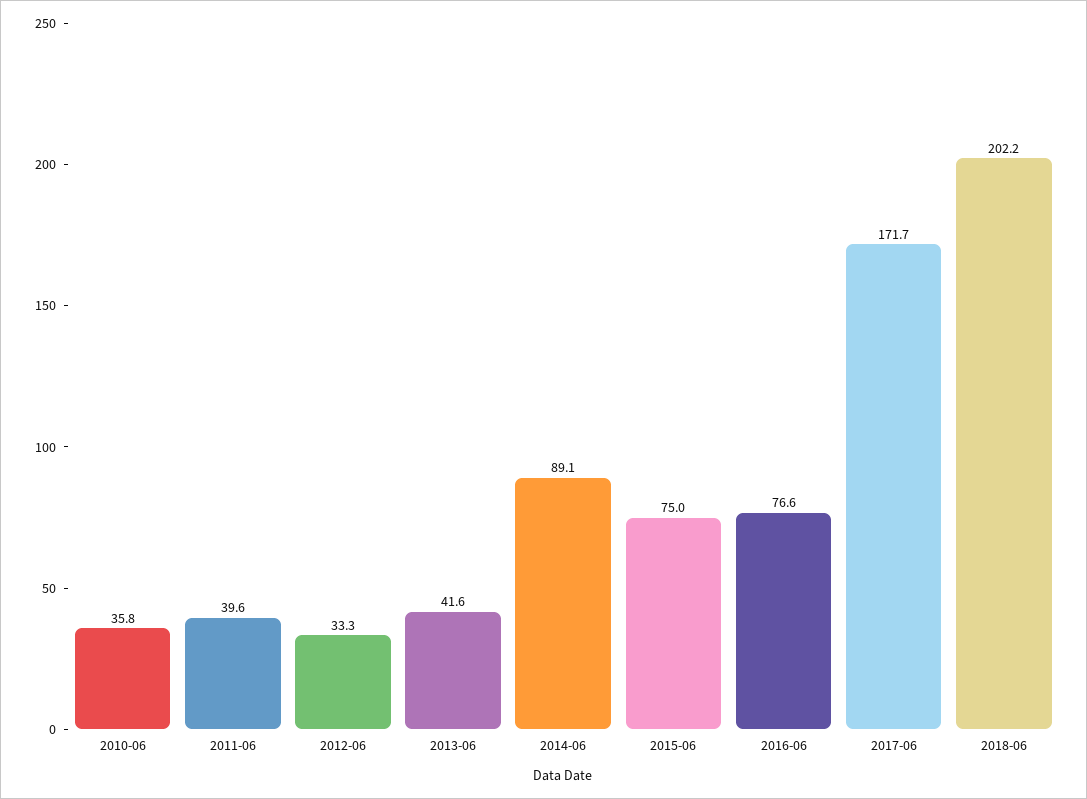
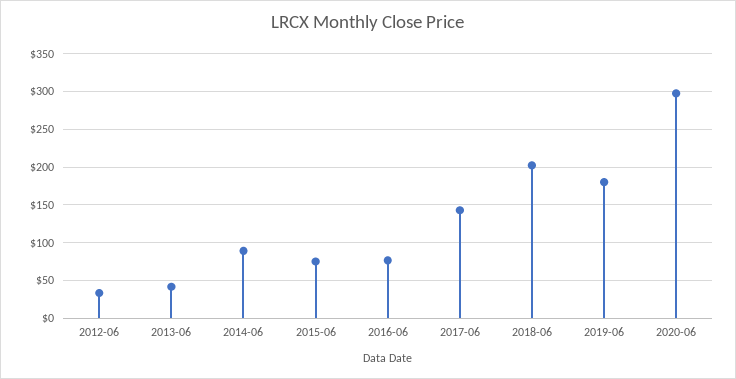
2010-06: 35.8 -> none
2011-06: 39.6 -> none
2017-06: 171.7 -> 140
2019-06: none -> 180
2020-06: none -> 300

